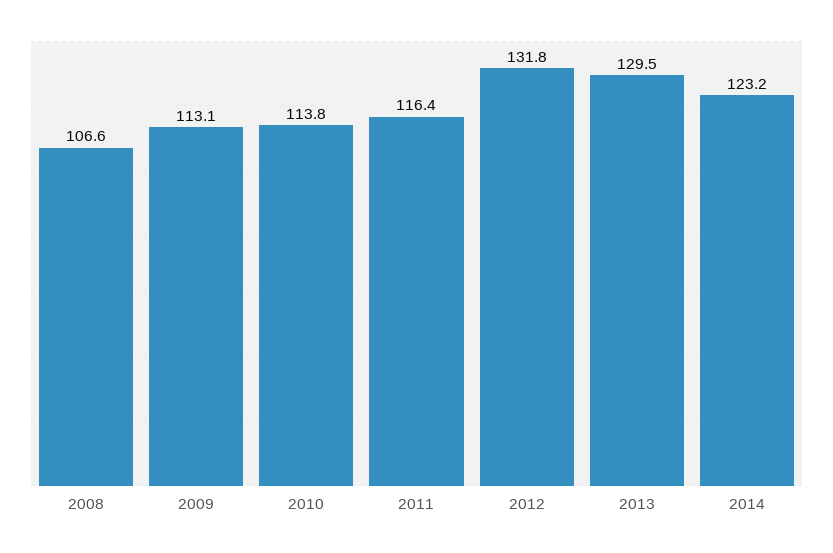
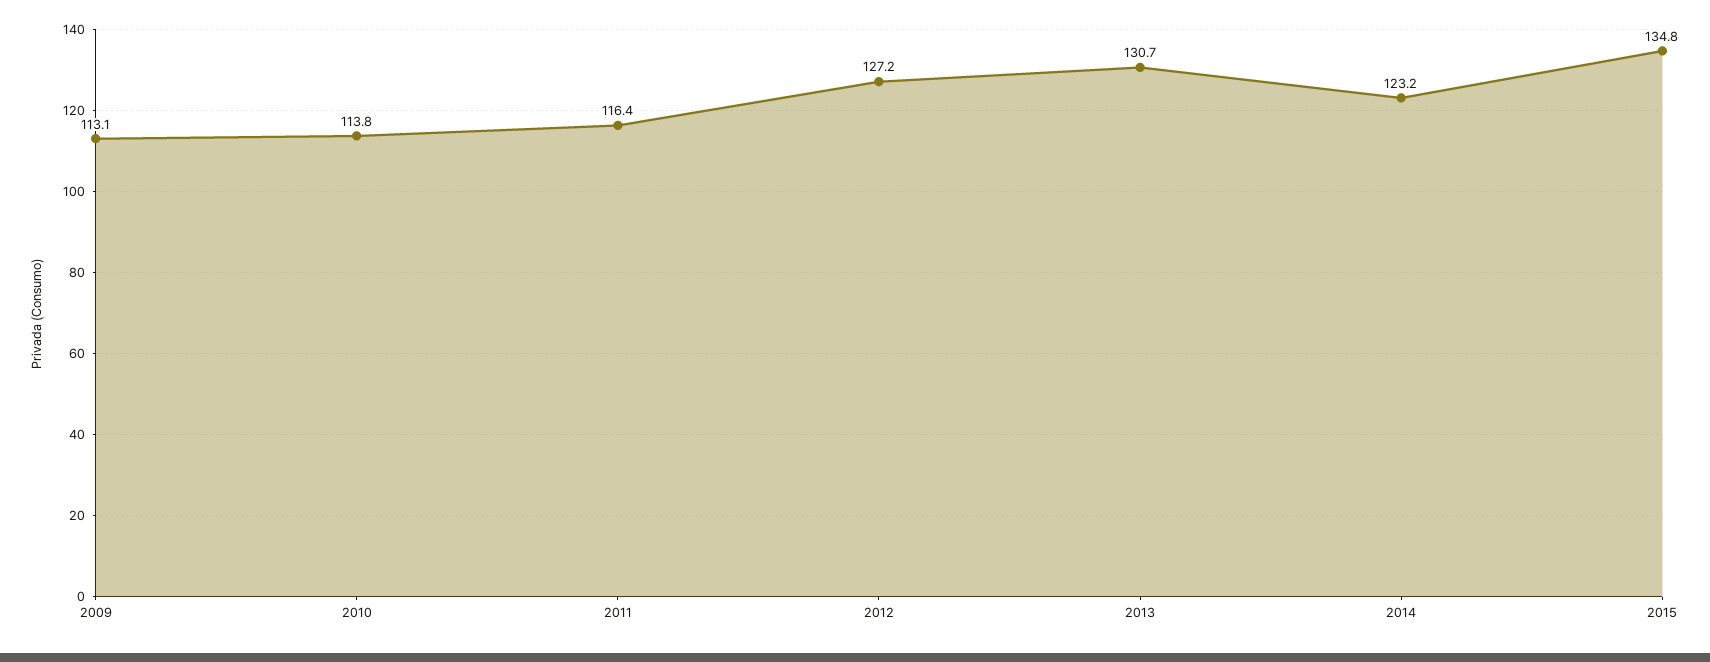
2008: 106.6 -> none
2012: 131.8 -> 127.2
2013: 129.5 -> 130.7
2015: none -> 134.8

